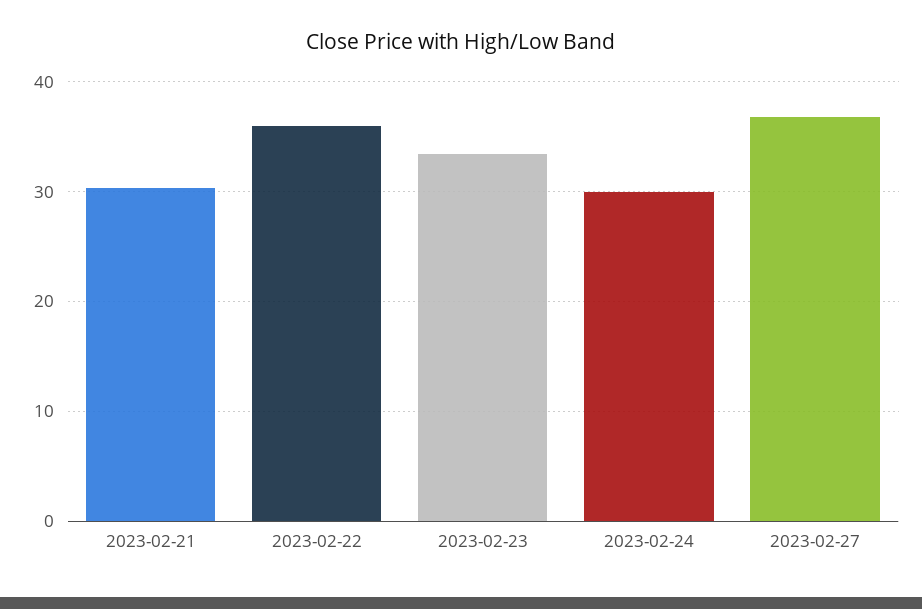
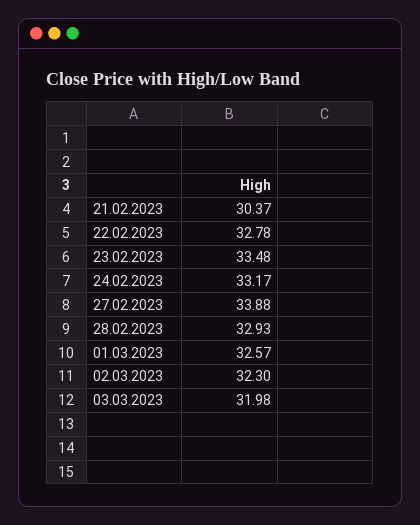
2023-02-22: 36 -> 32.78
2023-02-24: 30 -> 33.17
2023-02-27: 37 -> 33.88
28.02.2023: none -> 32.93
01.03.2023: none -> 32.57
02.03.2023: none -> 32.3
03.03.2023: none -> 31.98

